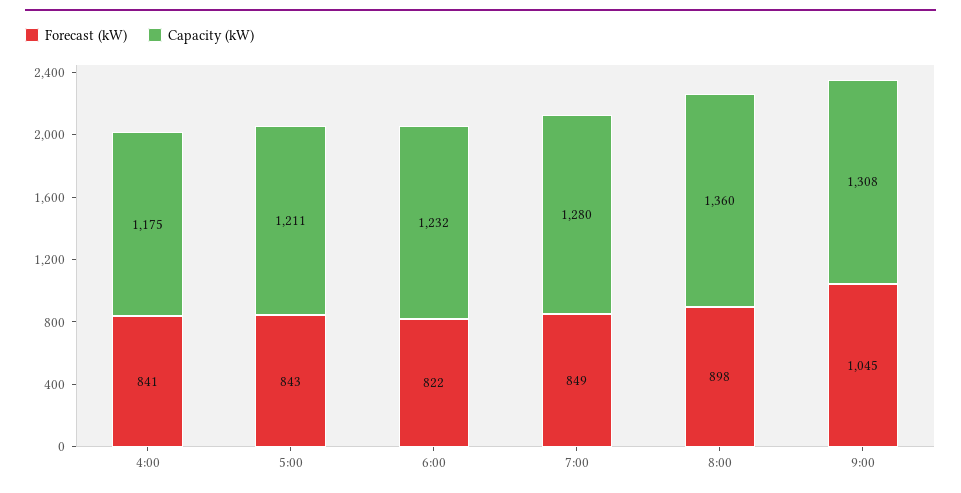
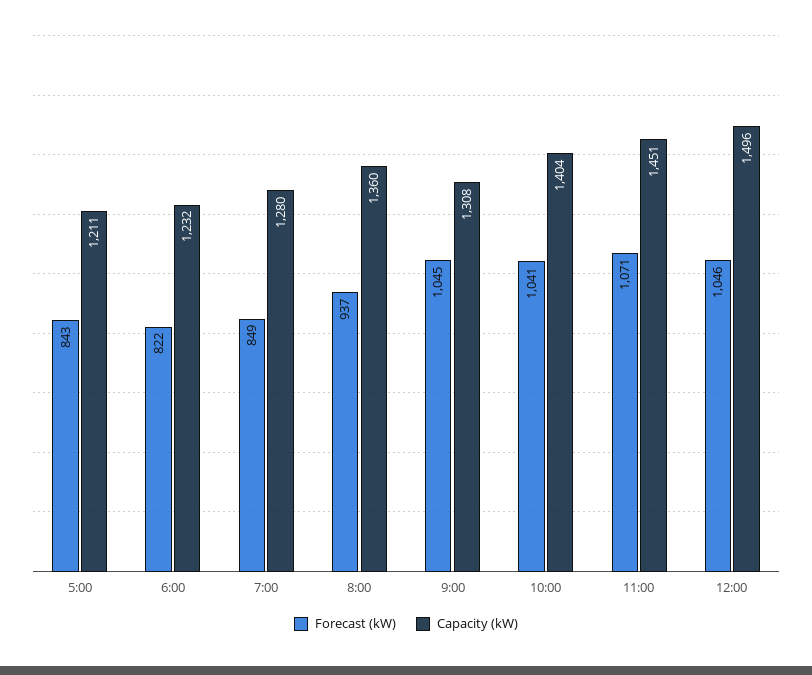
Forecast (kW), 4:00: 841 -> none
Capacity (kW), 4:00: 1175 -> none
Forecast (kW), 8:00: 898 -> 937
Forecast (kW), 10:00: none -> 1041
Capacity (kW), 10:00: none -> 1404
Forecast (kW), 11:00: none -> 1071
Capacity (kW), 11:00: none -> 1451
Forecast (kW), 12:00: none -> 1046
Capacity (kW), 12:00: none -> 1496

